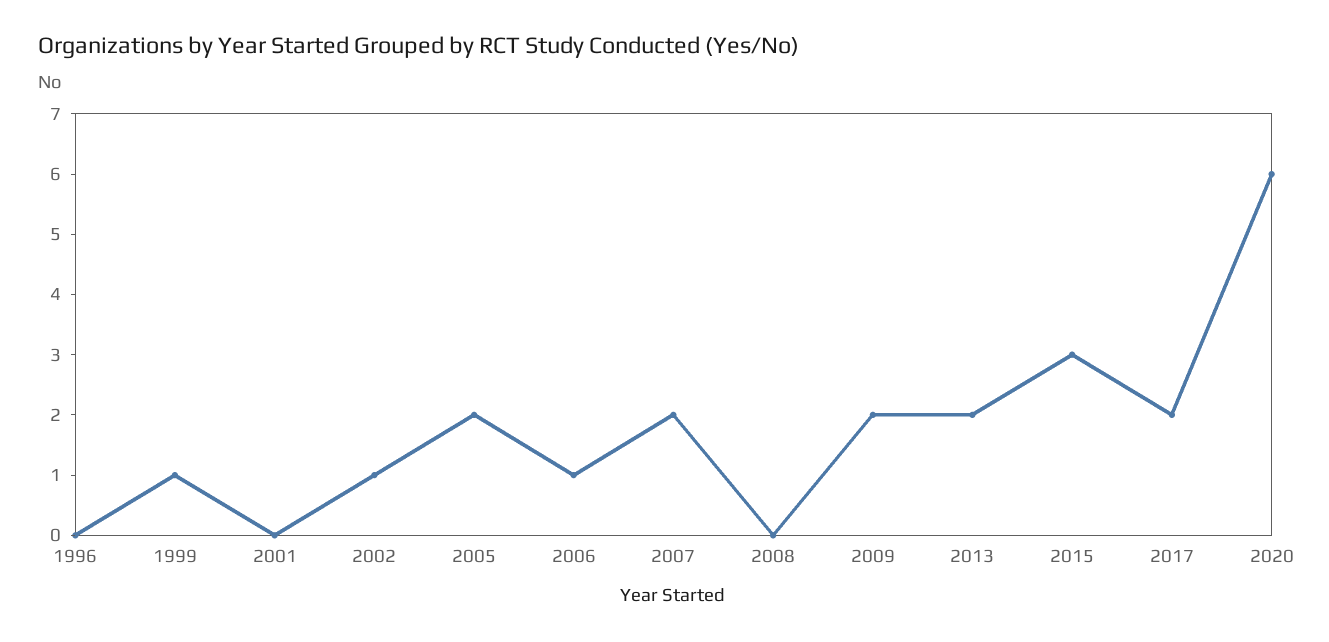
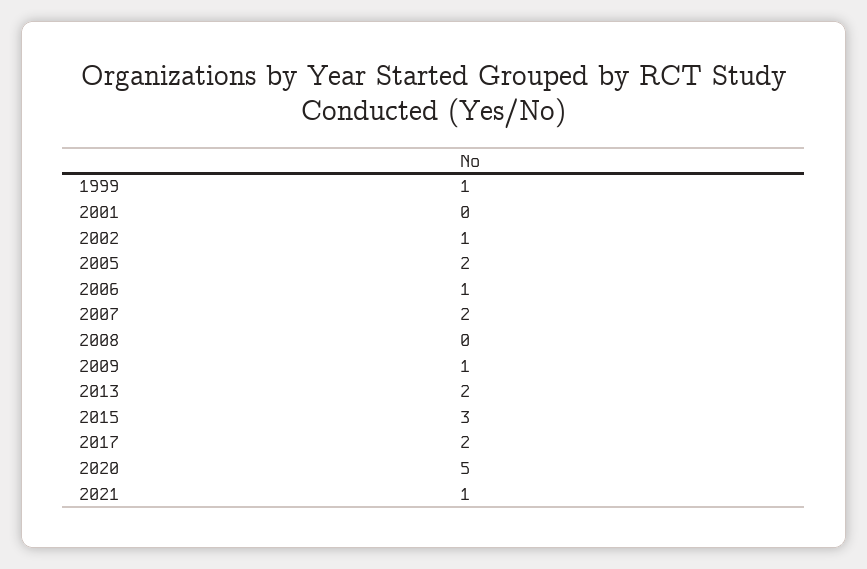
1996: 0 -> none
2009: 2 -> 1
2020: 6 -> 5
2021: none -> 1

